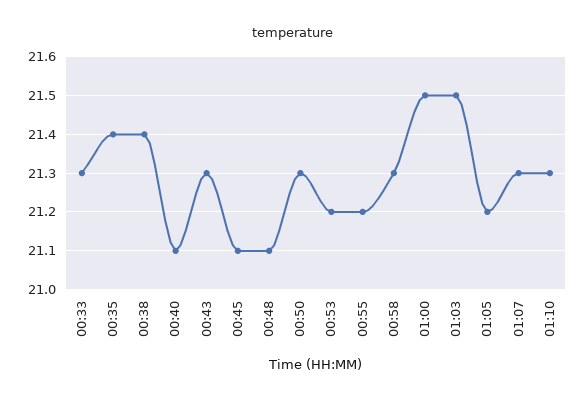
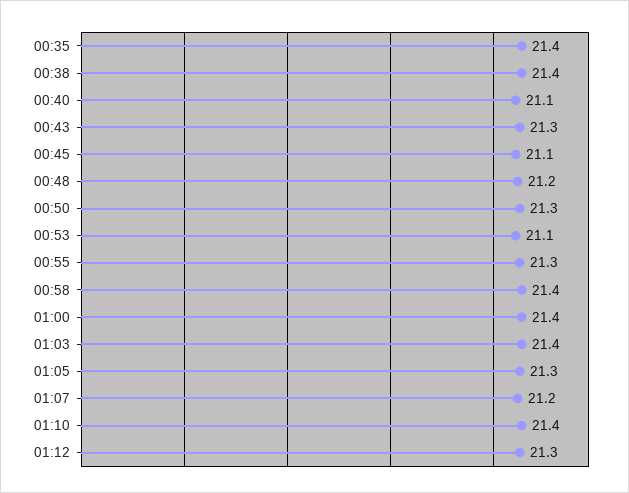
00:33: 21.3 -> none
00:48: 21.1 -> 21.2
00:53: 21.2 -> 21.1
00:55: 21.2 -> 21.3
00:58: 21.3 -> 21.4
01:00: 21.5 -> 21.4
01:03: 21.5 -> 21.4
01:05: 21.2 -> 21.3
01:07: 21.3 -> 21.2
01:10: 21.3 -> 21.4
01:12: none -> 21.3

